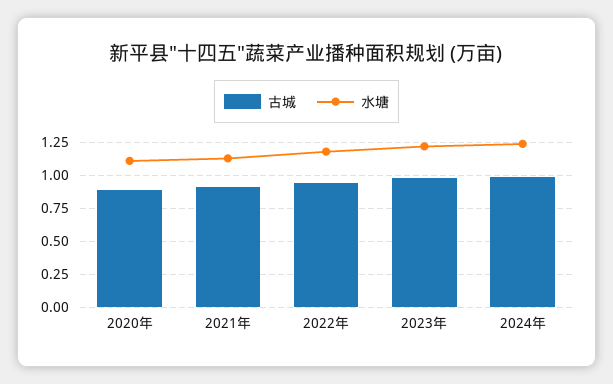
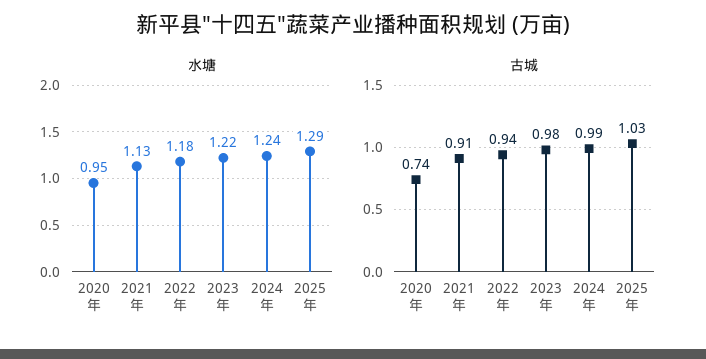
古城, 2020年: 0.9 -> 0.74
水塘, 2020年: 1.1 -> 0.95
水塘, 2025年: none -> 1.29
古城, 2025年: none -> 1.03

